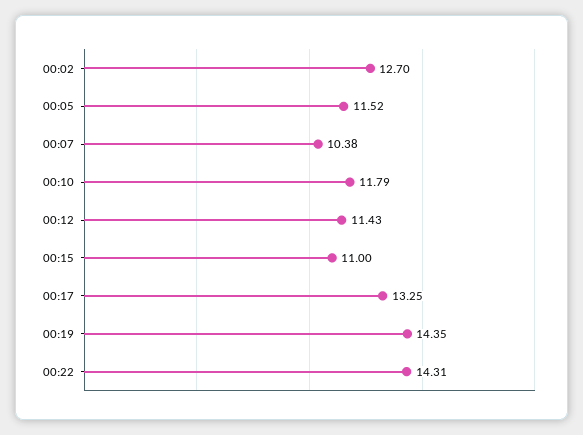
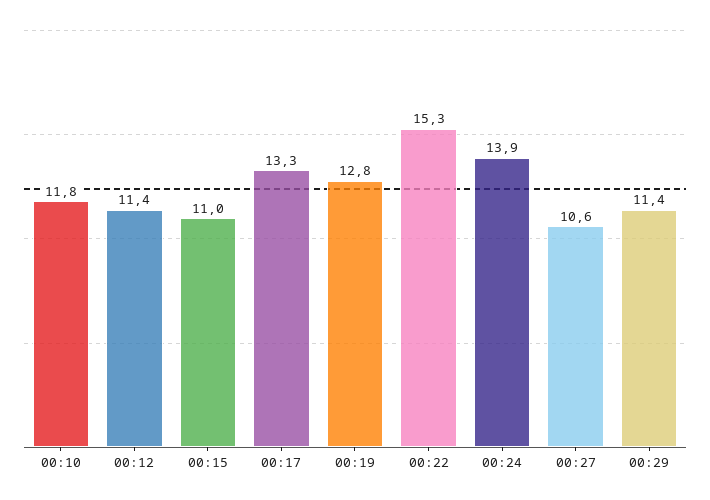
00:02: 12.7 -> none
00:05: 11.52 -> none
00:07: 10.38 -> none
00:19: 14.35 -> 12.8
00:22: 14.31 -> 15.3
00:24: none -> 13.9
00:27: none -> 10.6
00:29: none -> 11.4

